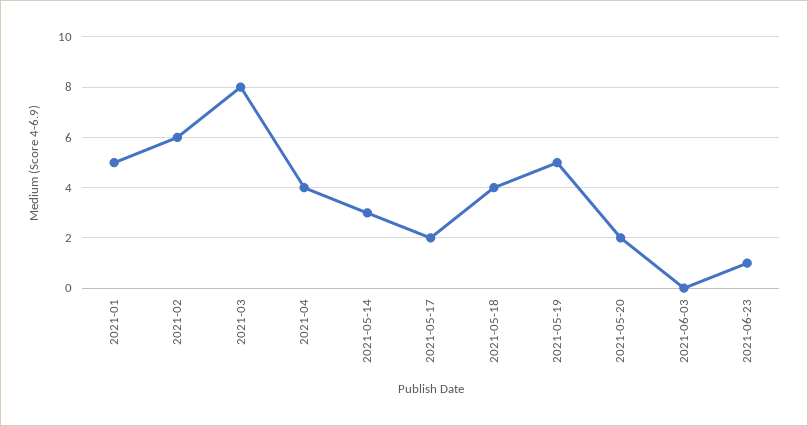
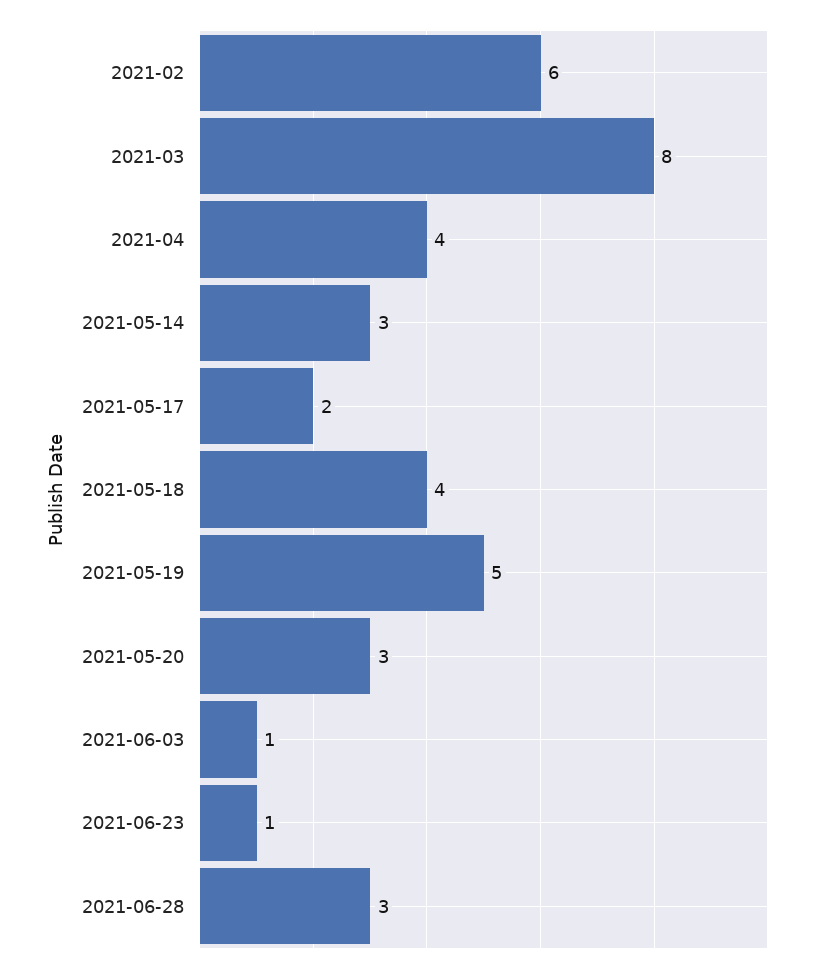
2021-01: 5 -> none
2021-05-20: 2 -> 3
2021-06-03: 0 -> 1
2021-06-28: none -> 3

